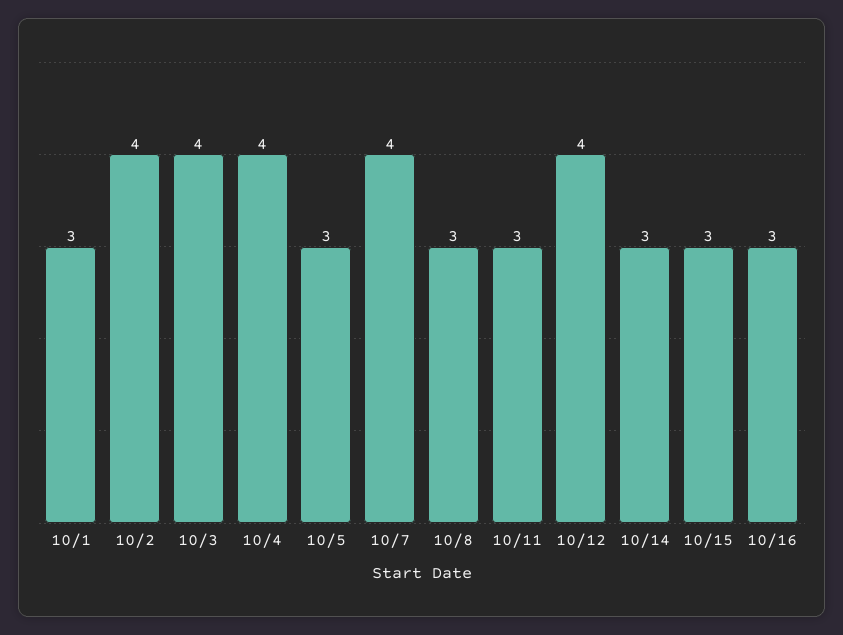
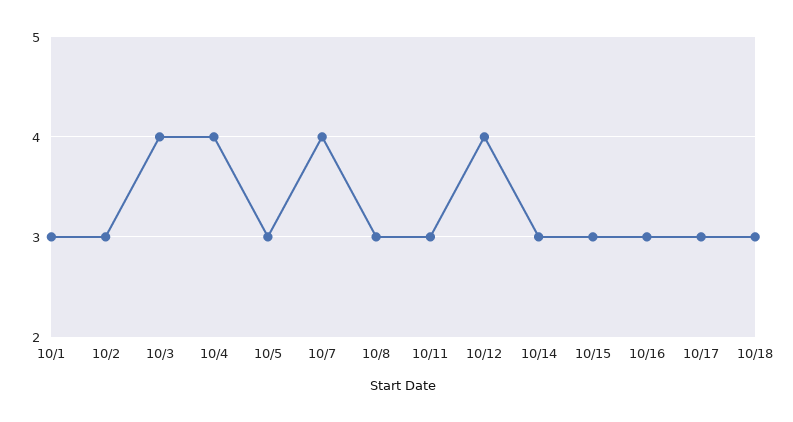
10/2: 4 -> 3
10/17: none -> 3
10/18: none -> 3

